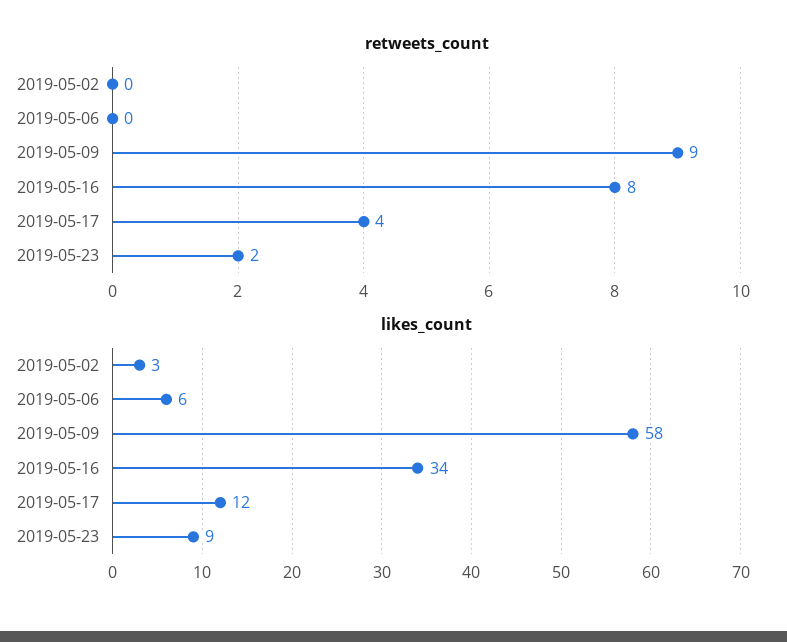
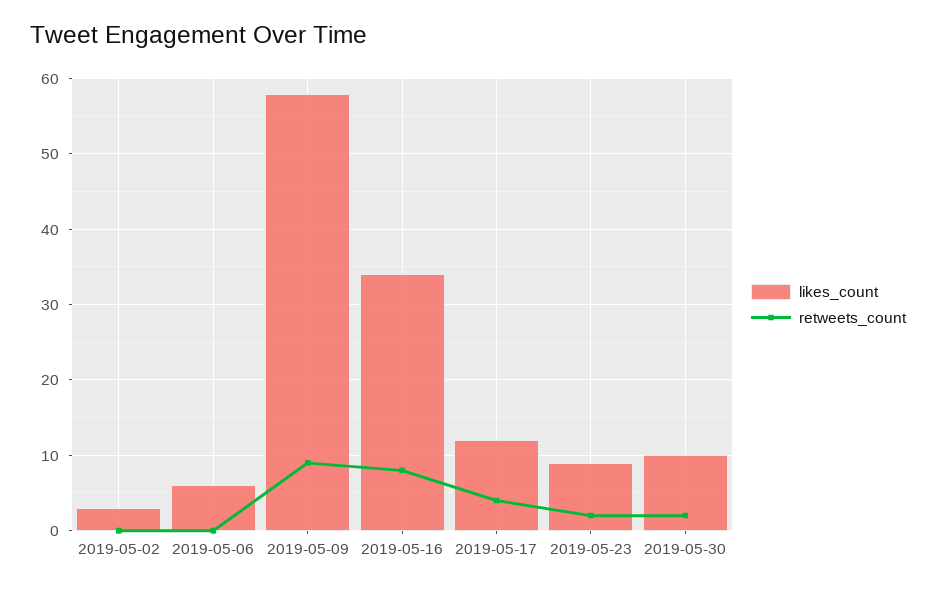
likes_count, 2019-05-30: none -> 10
retweets_count, 2019-05-30: none -> 2

